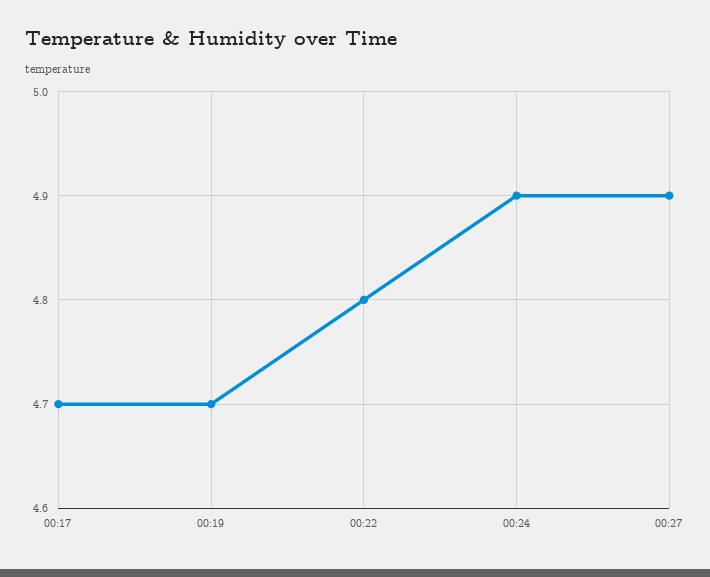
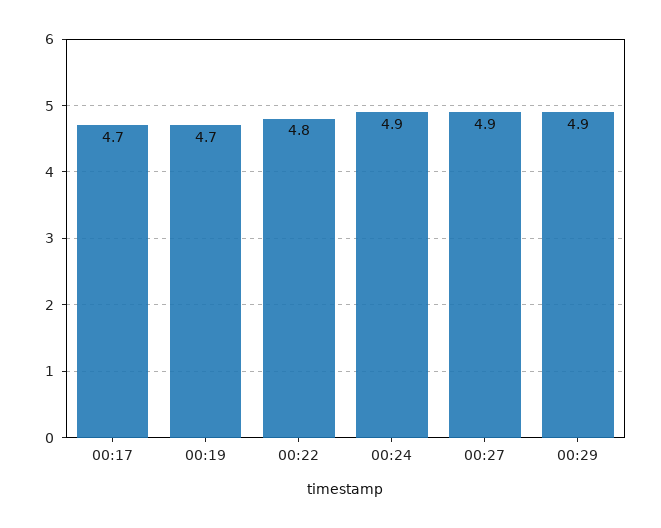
00:29: none -> 4.9

